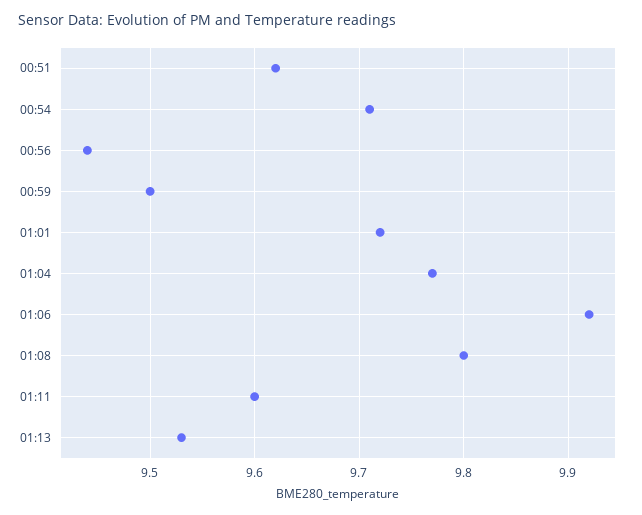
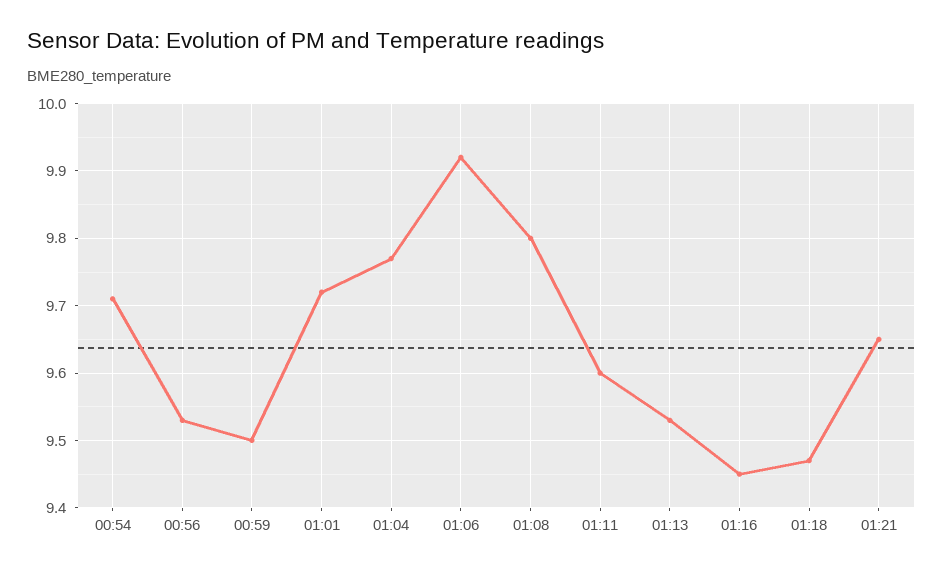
00:51: 9.62 -> none
00:56: 9.44 -> 9.53
01:16: none -> 9.45
01:18: none -> 9.47
01:21: none -> 9.65

